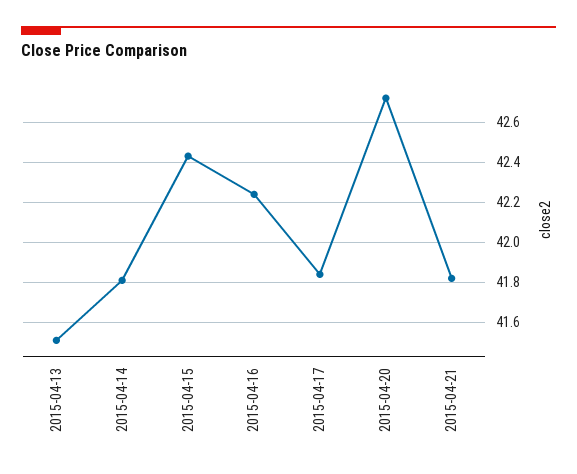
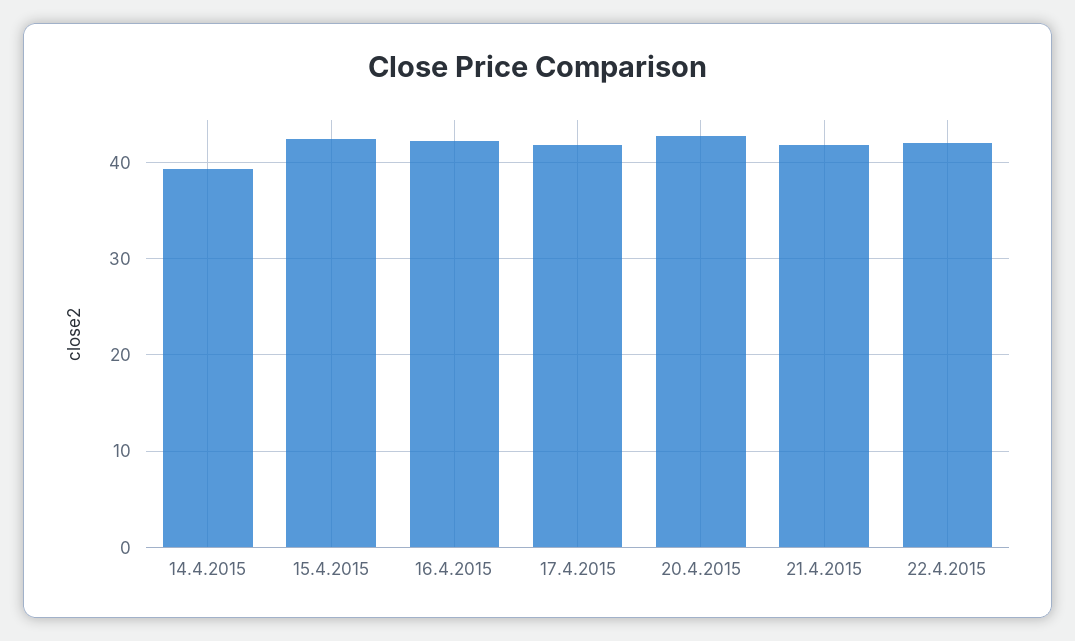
2015-04-13: 41.5 -> none
2015-04-14: 41.8 -> 39
22.4.2015: none -> 42

